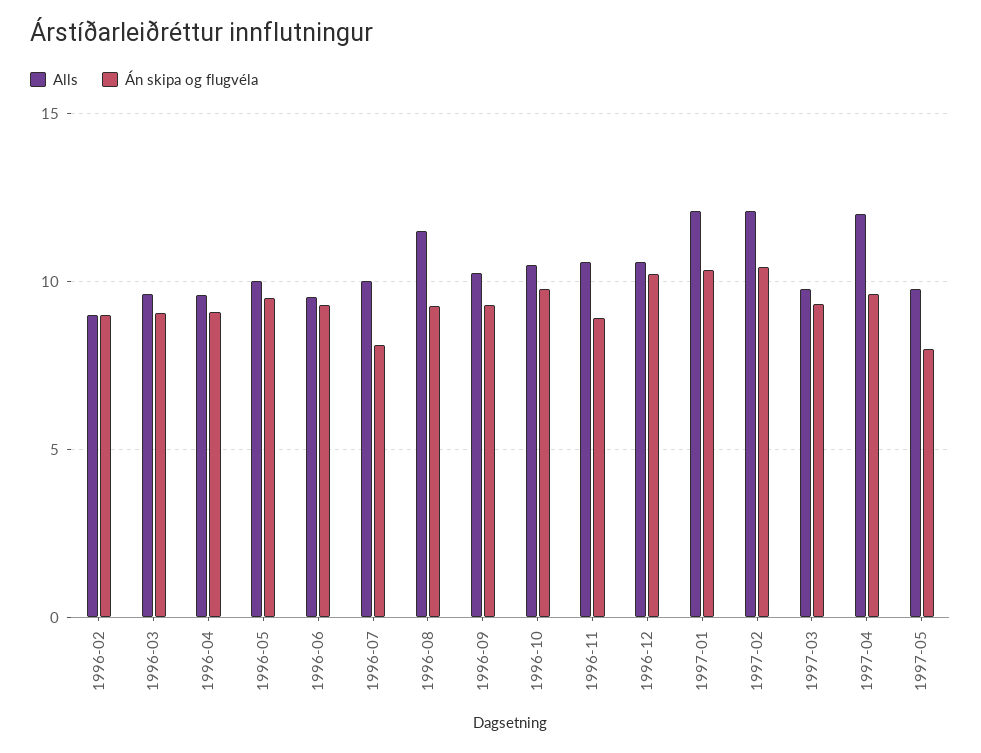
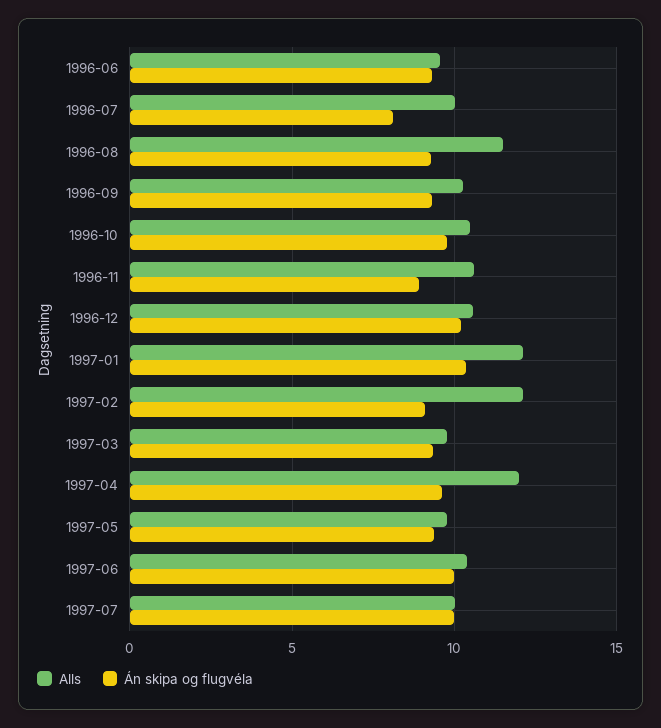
Alls, 1996-02: 9 -> none
Án skipa og flugvéla, 1996-02: 9 -> none
Alls, 1996-03: 9.5 -> none
Án skipa og flugvéla, 1996-03: 9 -> none
Alls, 1996-04: 9.5 -> none
Án skipa og flugvéla, 1996-04: 9 -> none
Alls, 1996-05: 10 -> none
Án skipa og flugvéla, 1996-05: 9.5 -> none
Án skipa og flugvéla, 1997-02: 10.5 -> 9
Án skipa og flugvéla, 1997-05: 8 -> 9.5
Alls, 1997-06: none -> 10.5
Án skipa og flugvéla, 1997-06: none -> 10
Alls, 1997-07: none -> 10
Án skipa og flugvéla, 1997-07: none -> 10

